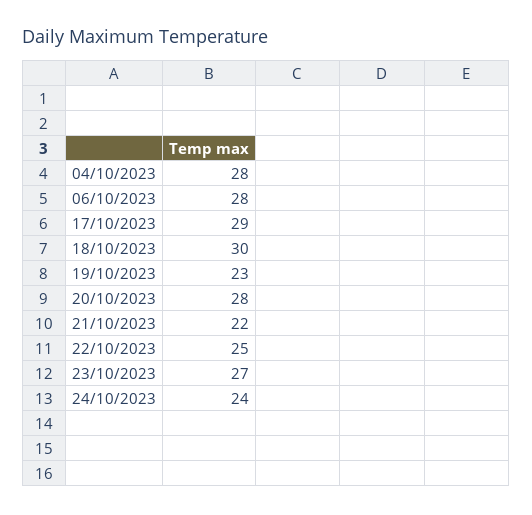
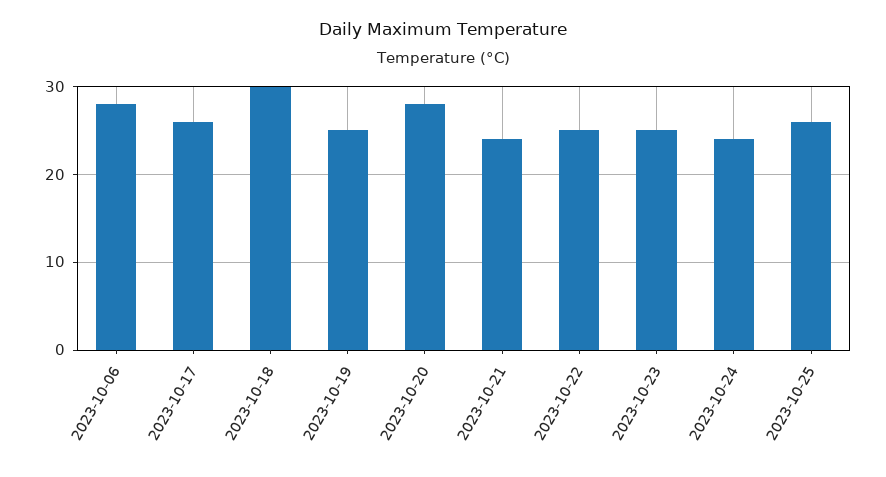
04/10/2023: 28 -> none
17/10/2023: 29 -> 26
19/10/2023: 23 -> 25
21/10/2023: 22 -> 24
23/10/2023: 27 -> 25
2023-10-25: none -> 26

